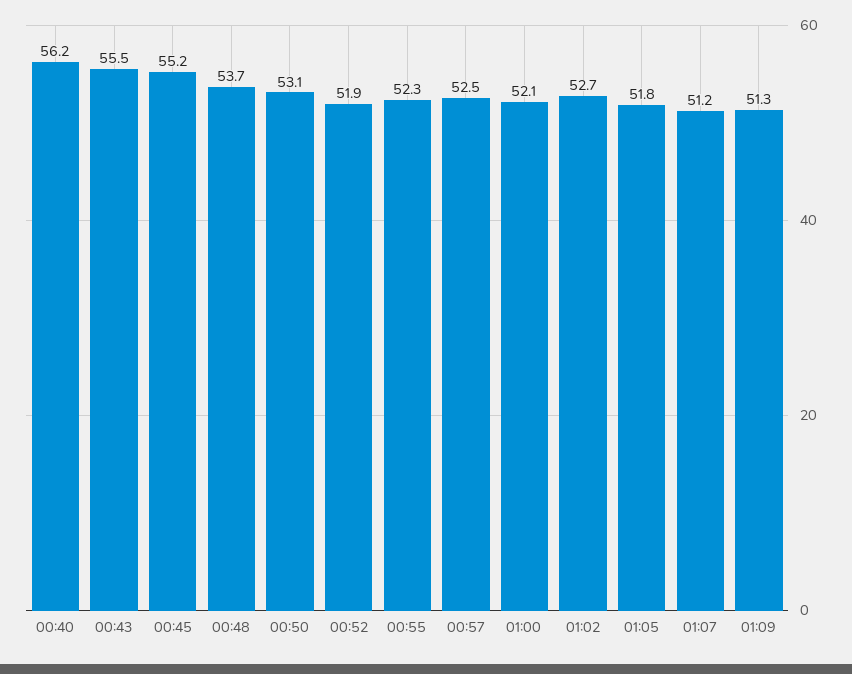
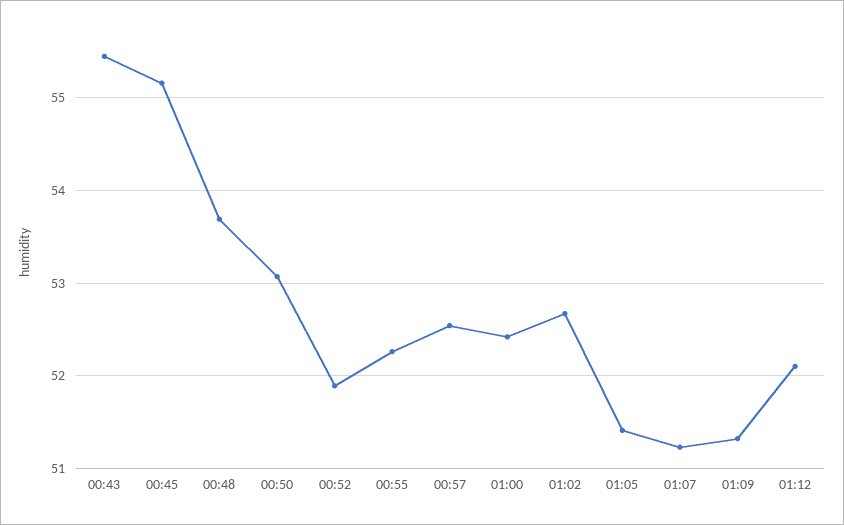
00:40: 56.2 -> none
01:00: 52.1 -> 52.4
01:05: 51.8 -> 51.4
01:12: none -> 52.1

